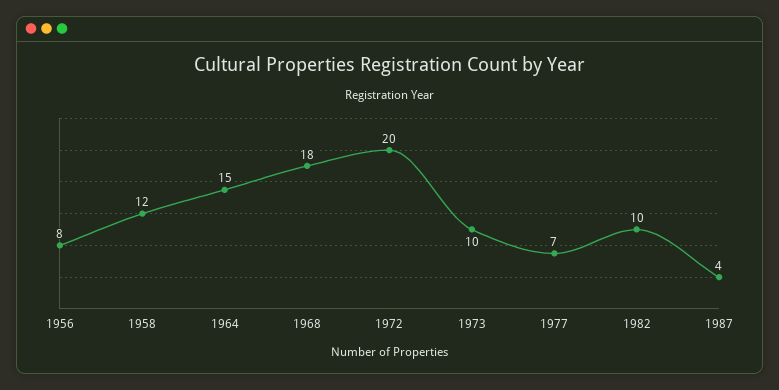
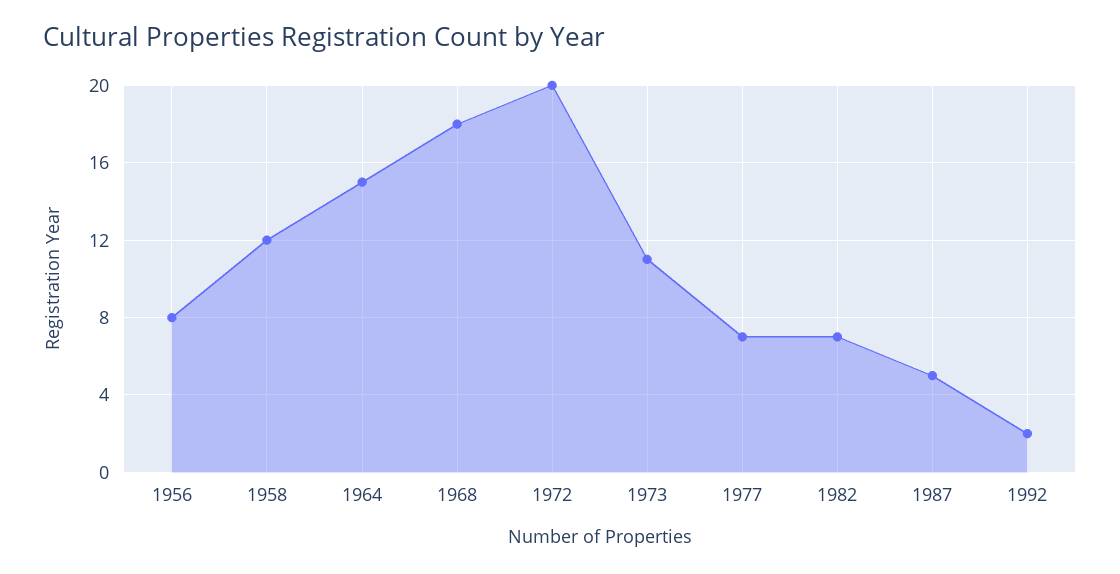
1973: 10 -> 11
1982: 10 -> 7
1987: 4 -> 5
1992: none -> 2

